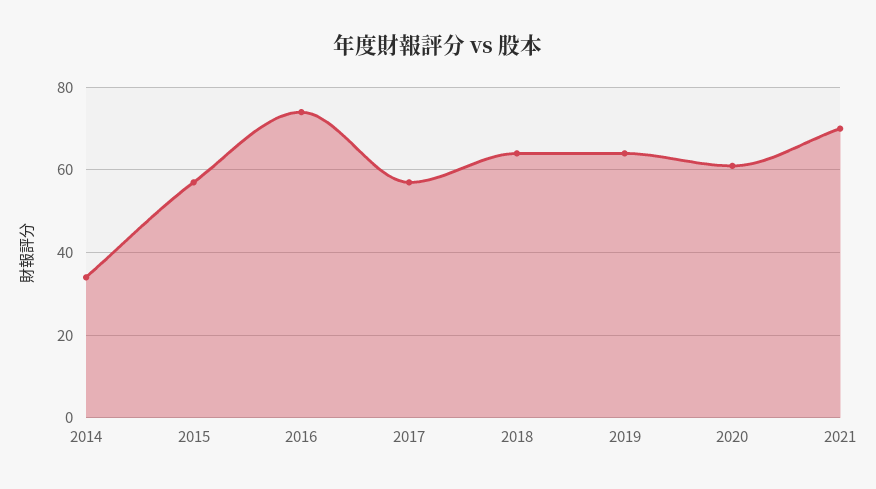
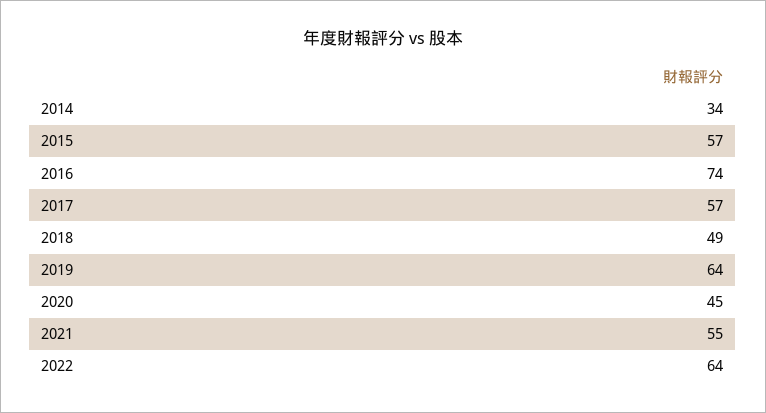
2018: 65 -> 49
2020: 60 -> 45
2021: 70 -> 55
2022: none -> 64

